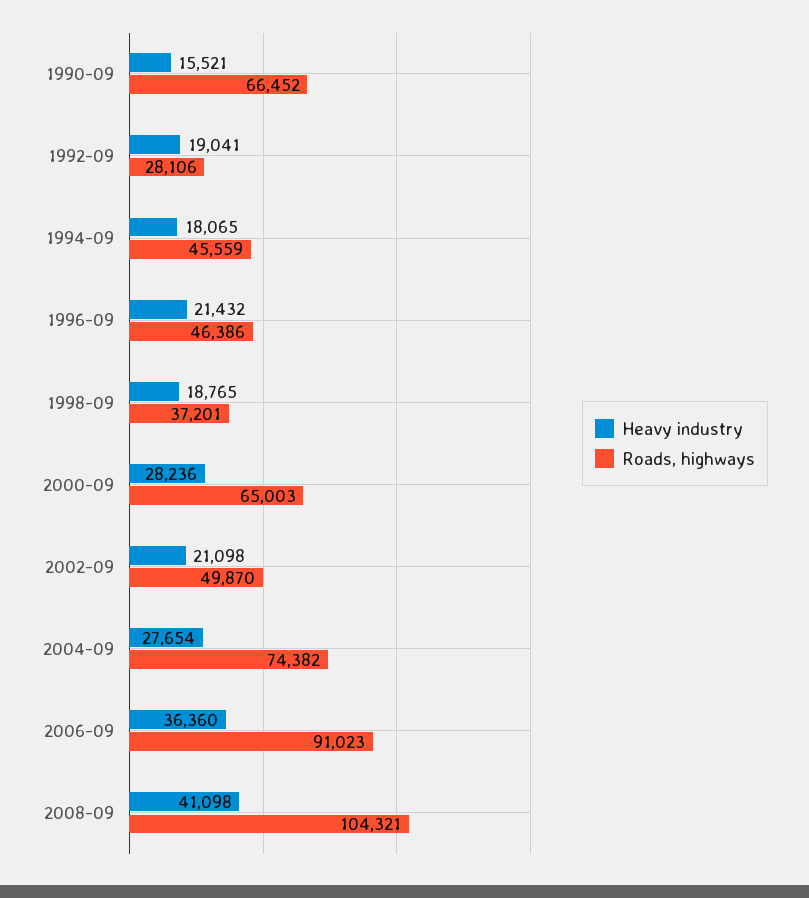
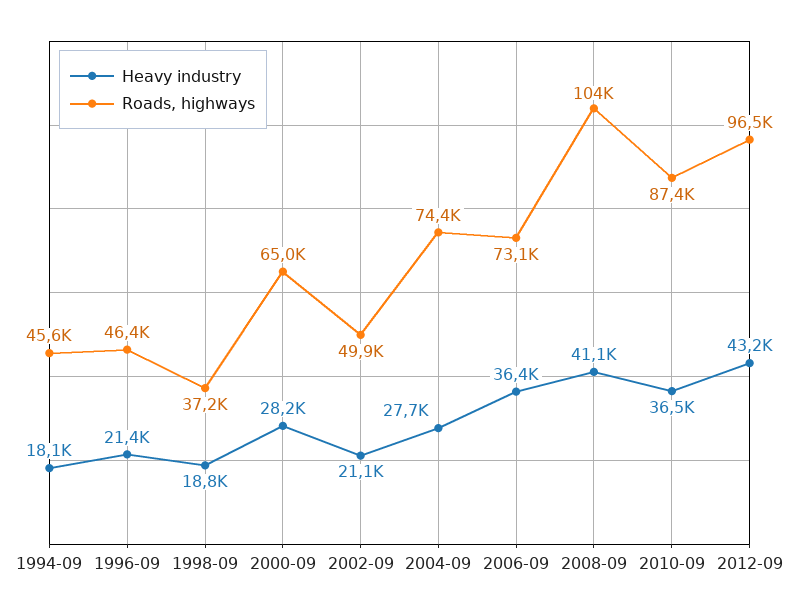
Heavy industry, 1990-09: 15521 -> none
Roads, highways, 1990-09: 66452 -> none
Heavy industry, 1992-09: 19041 -> none
Roads, highways, 1992-09: 28106 -> none
Roads, highways, 2006-09: 91023 -> 73100
Heavy industry, 2010-09: none -> 36500
Roads, highways, 2010-09: none -> 87400
Heavy industry, 2012-09: none -> 43200
Roads, highways, 2012-09: none -> 96500

